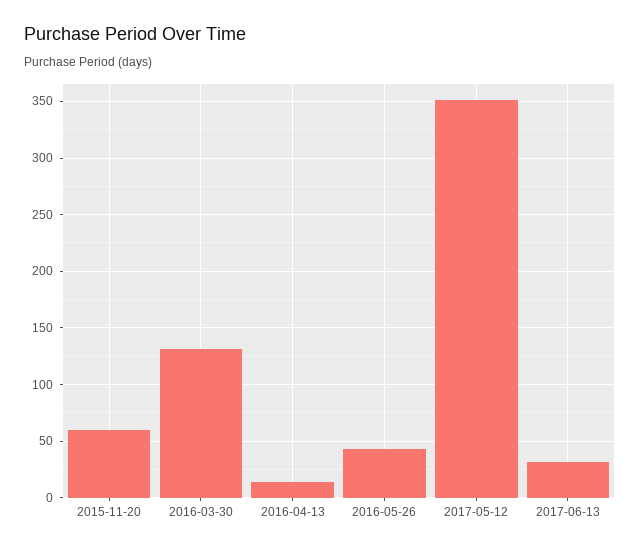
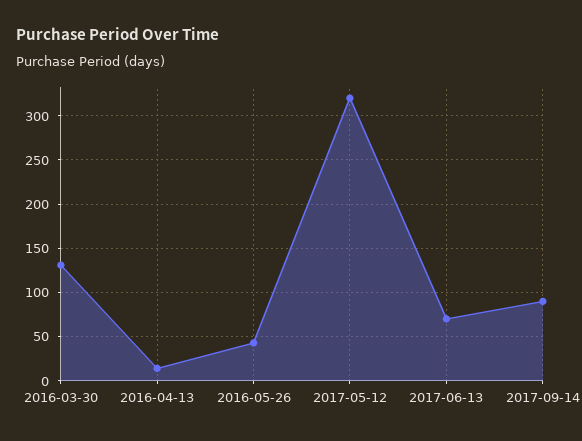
2015-11-20: 60 -> none
2017-05-12: 350 -> 320
2017-06-13: 30 -> 70
2017-09-14: none -> 90

